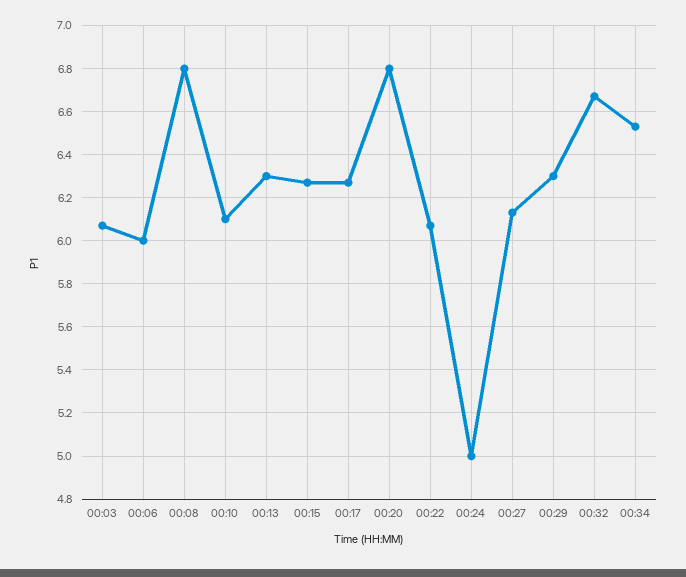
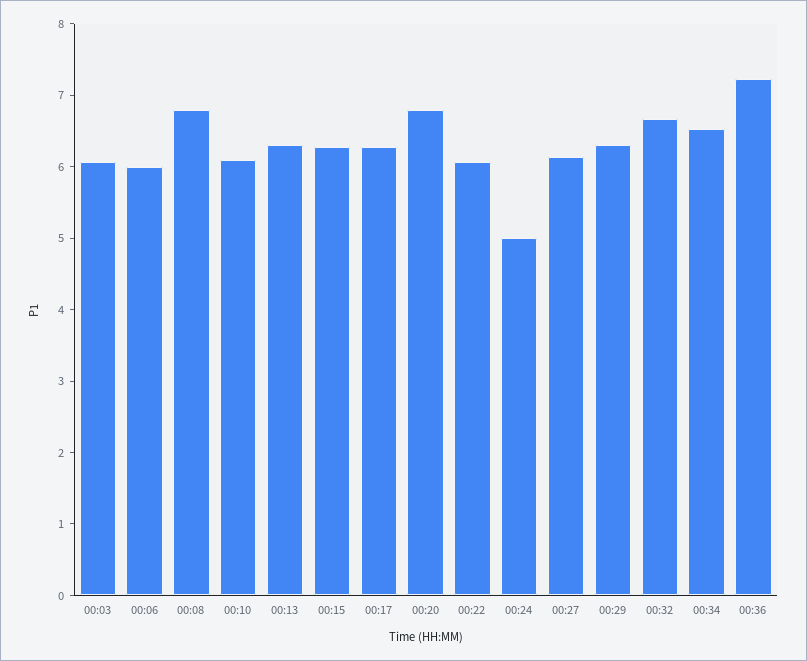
00:36: none -> 7.2

